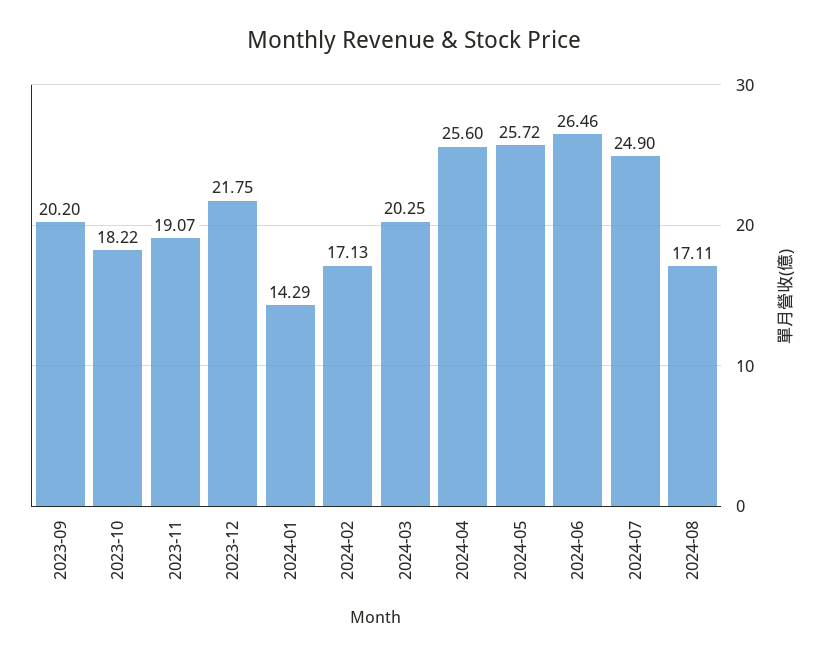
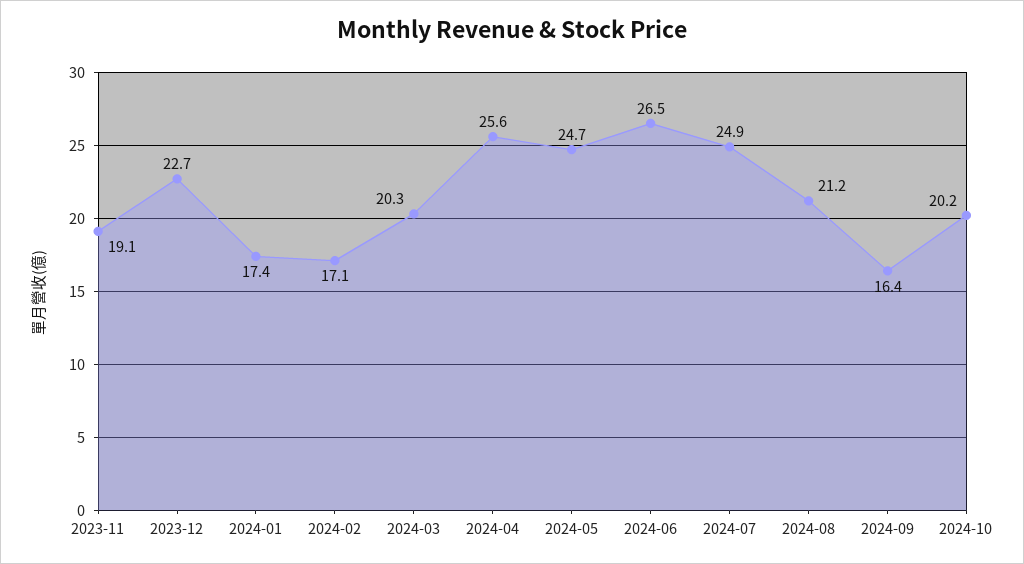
2023-09: 20.2 -> none
2023-10: 18.22 -> none
2023-12: 21.75 -> 22.7
2024-01: 14.29 -> 17.4
2024-05: 25.72 -> 24.7
2024-08: 17.11 -> 21.2
2024-09: none -> 16.4
2024-10: none -> 20.2

